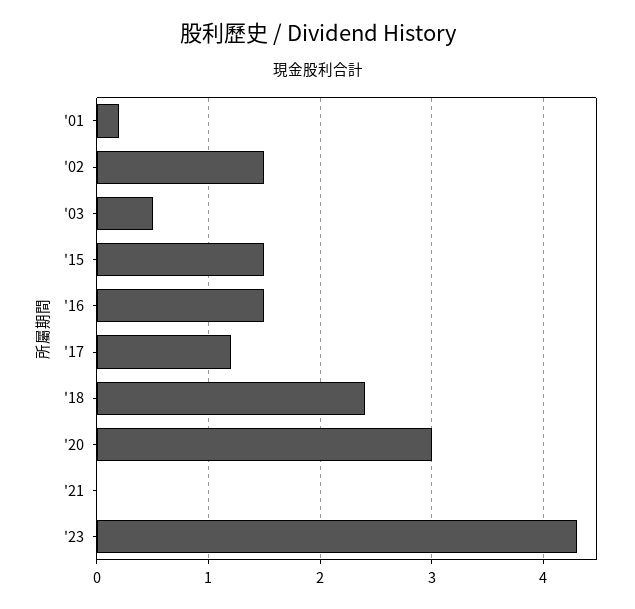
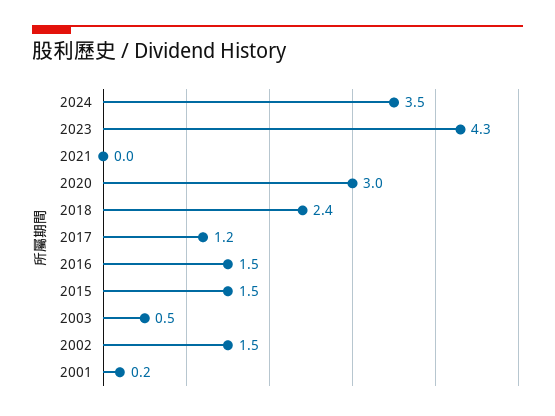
2024: none -> 3.5

